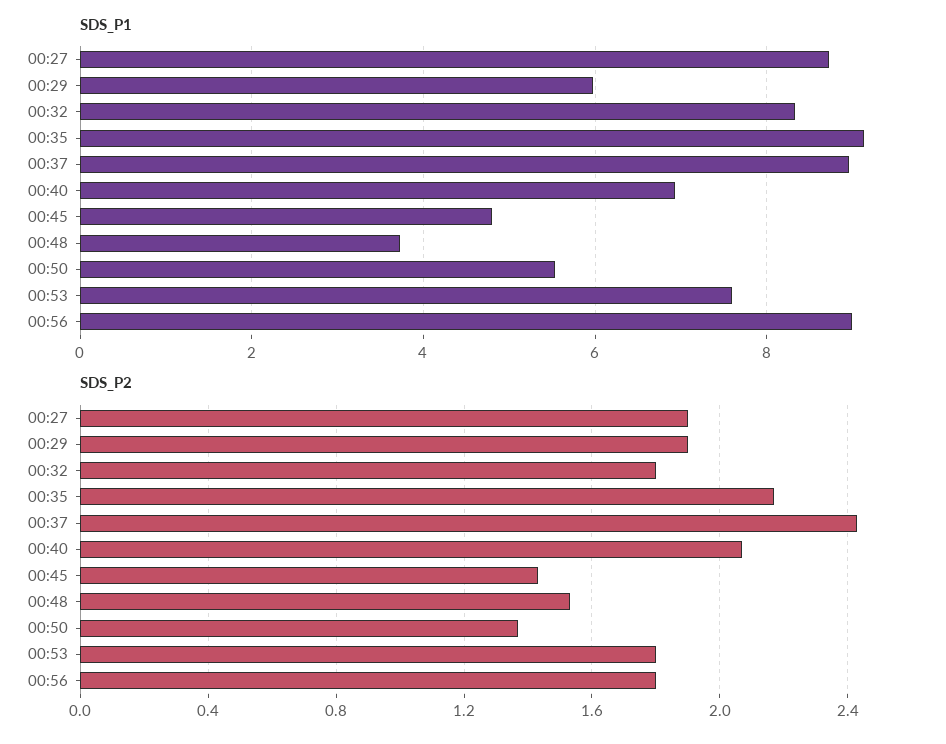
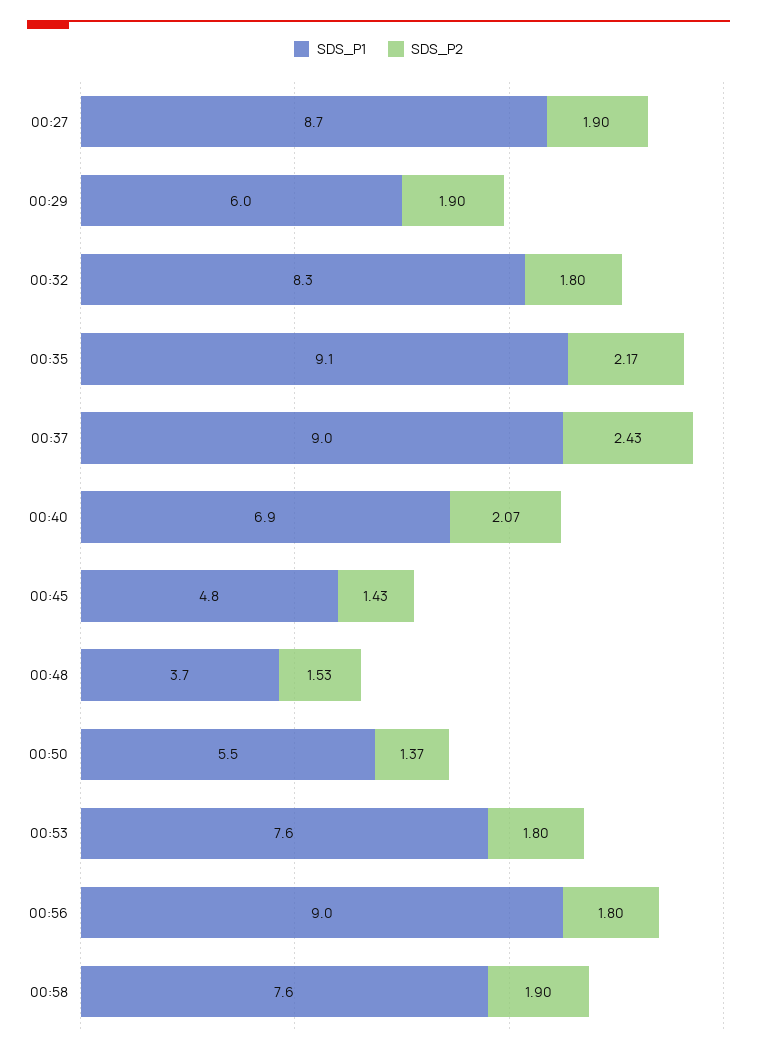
SDS_P1, 00:58: none -> 7.6
SDS_P2, 00:58: none -> 1.9

